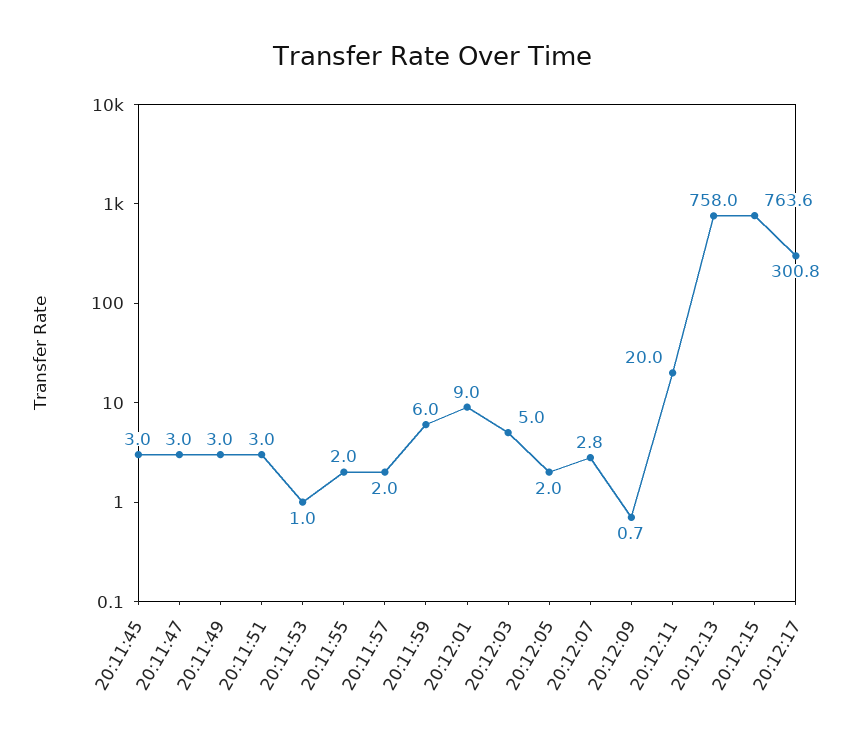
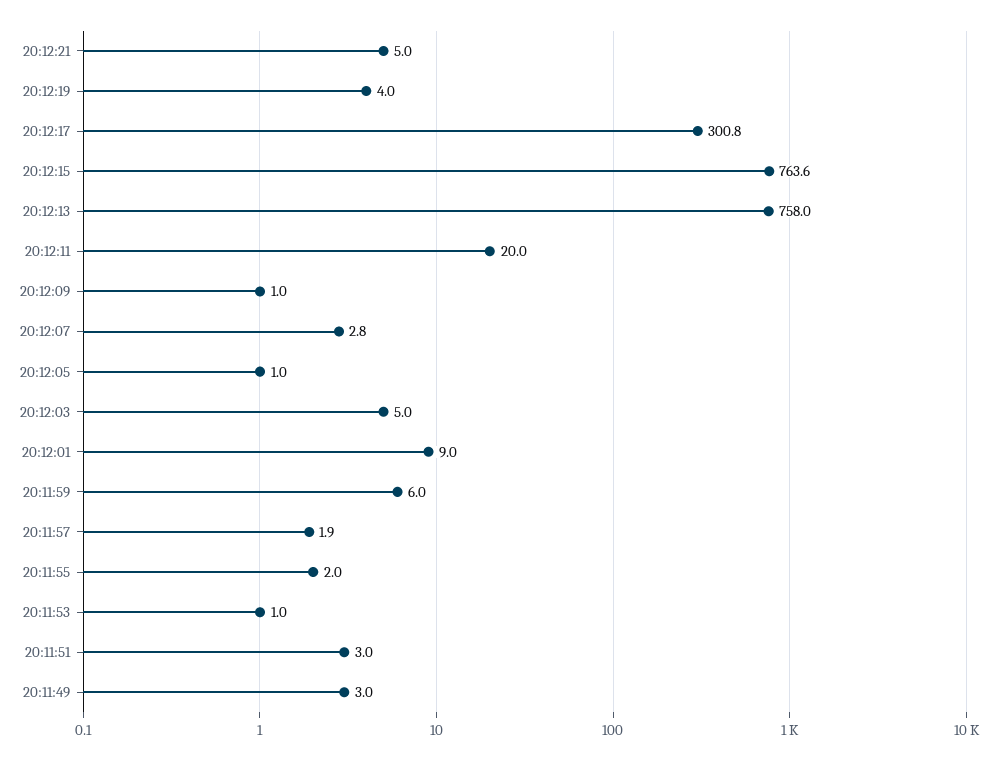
20:11:45: 3 -> none
20:11:47: 3 -> none
20:11:57: 2 -> 1.9
20:12:05: 2 -> 1
20:12:09: 0.7 -> 1
20:12:21: none -> 5
20:12:19: none -> 4

